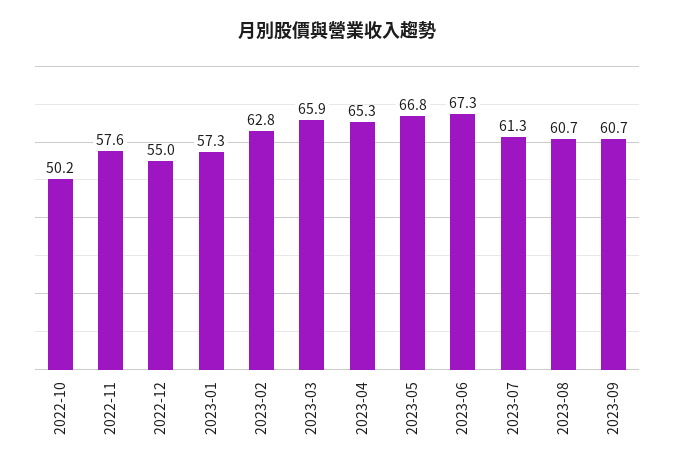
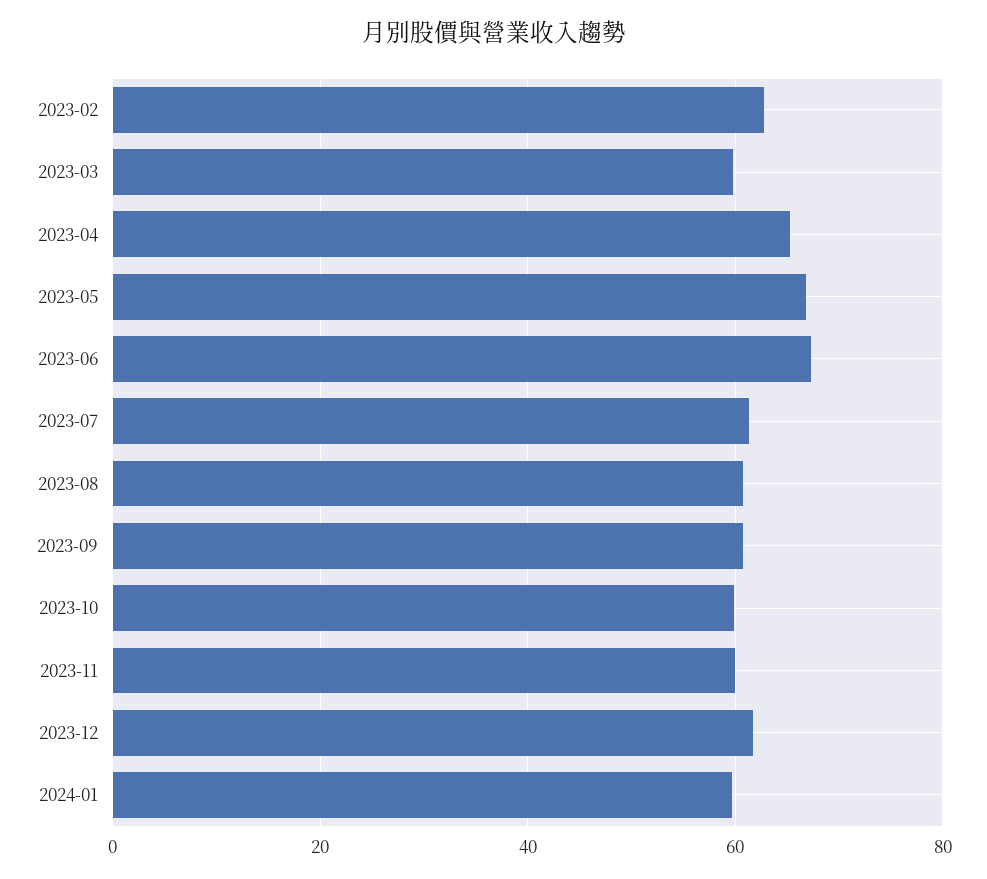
2022-10: 50.2 -> none
2022-11: 57.6 -> none
2022-12: 55 -> none
2023-01: 57.3 -> none
2023-03: 65.9 -> 60
2023-10: none -> 60
2023-11: none -> 60
2023-12: none -> 62
2024-01: none -> 60

